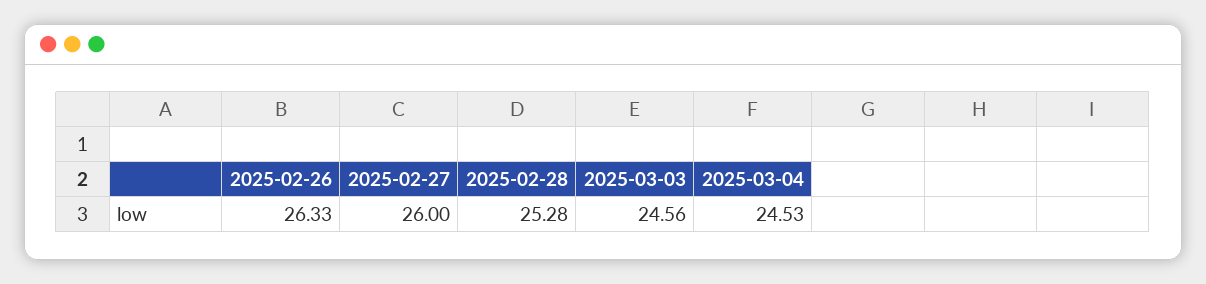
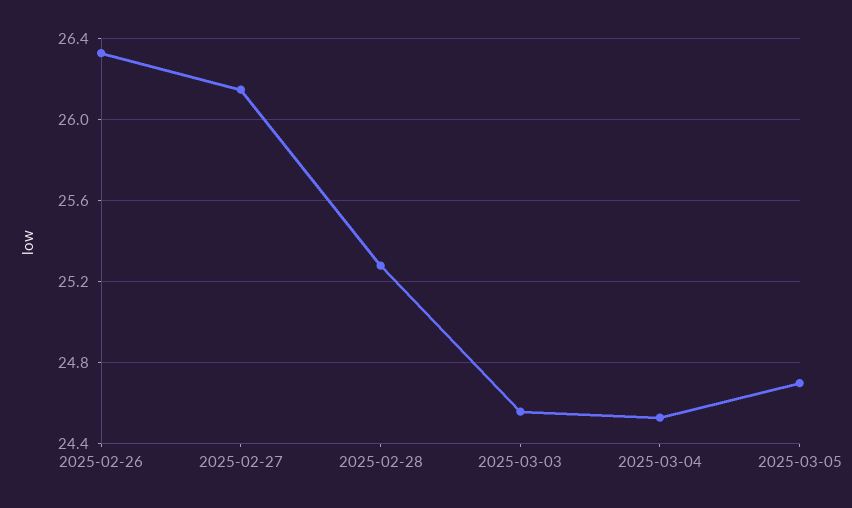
2025-02-27: 26 -> 26.15
2025-03-05: none -> 24.7

